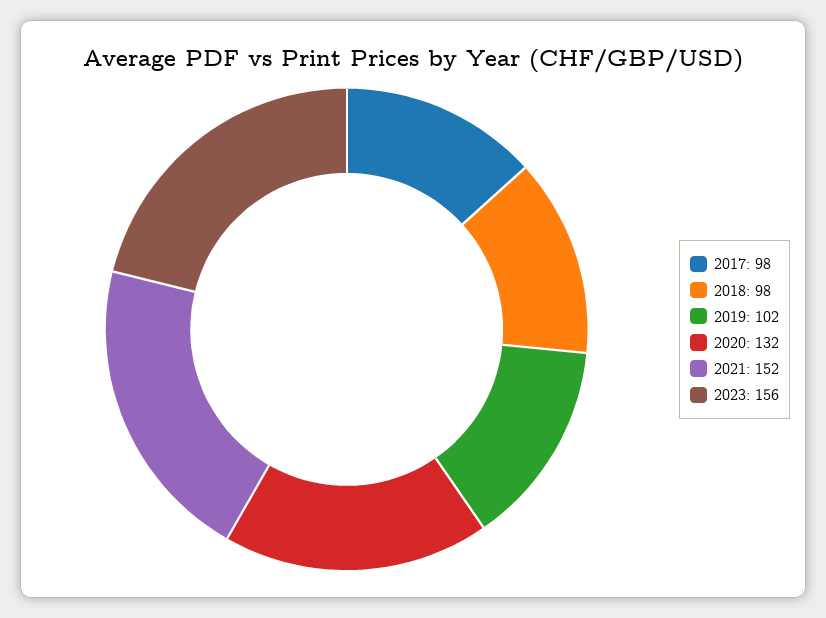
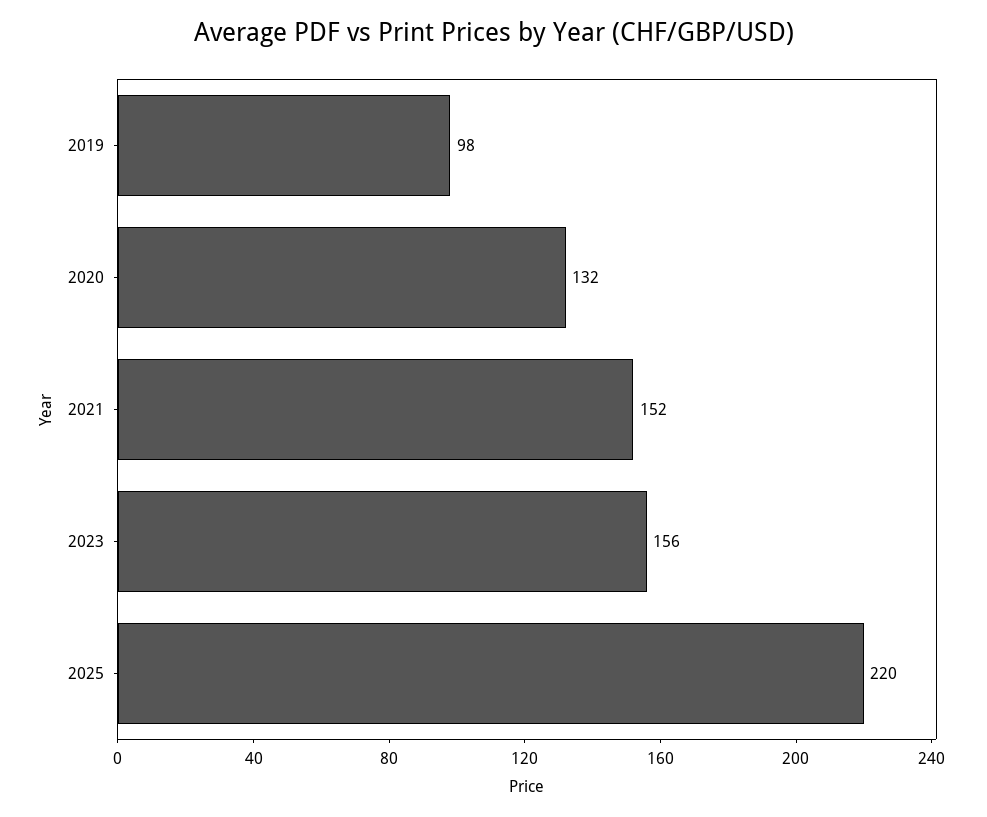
2017: 98 -> none
2018: 98 -> none
2019: 102 -> 98
2025: none -> 220

